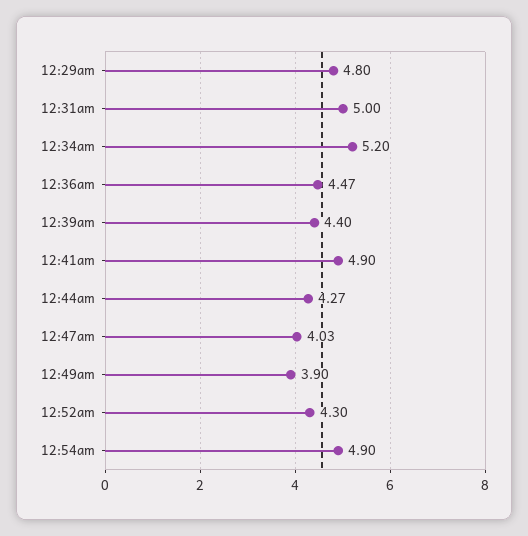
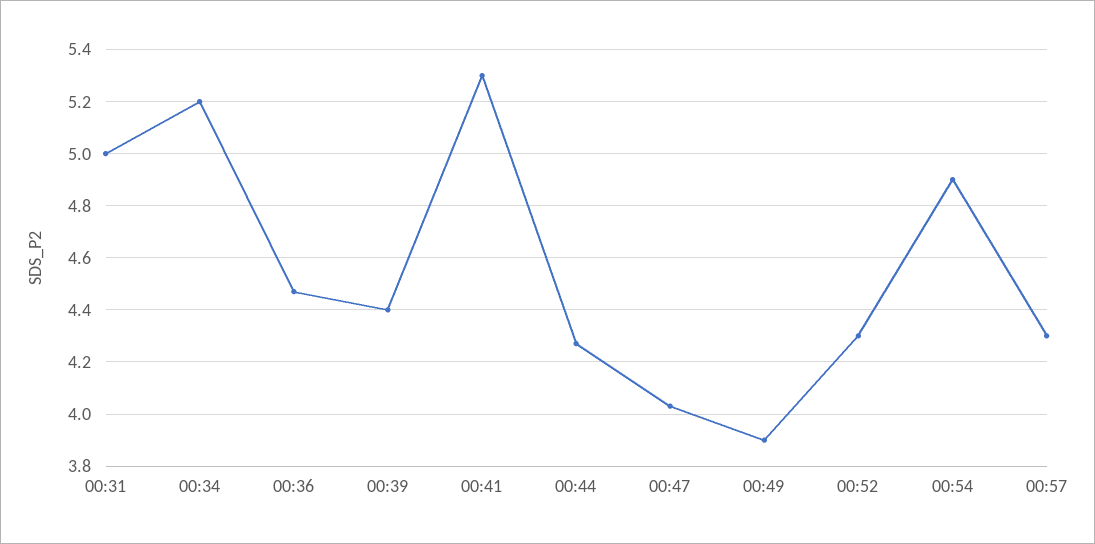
12:29am: 4.8 -> none
12:41am: 4.9 -> 5.3
00:57: none -> 4.3

